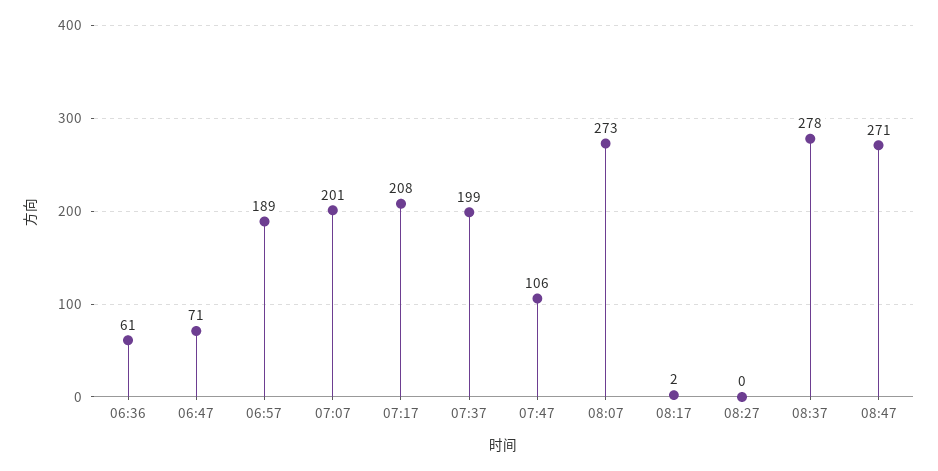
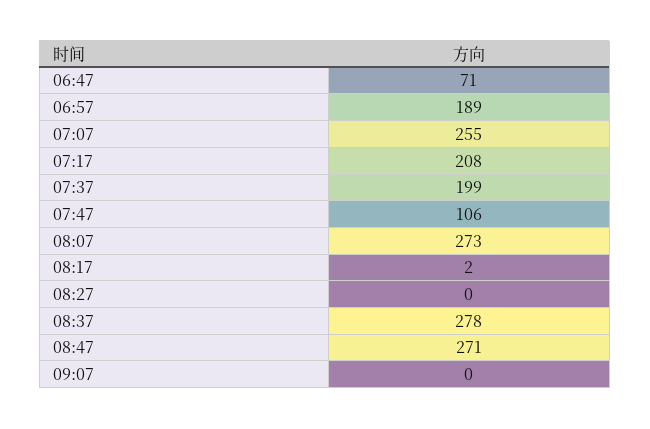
06:36: 61 -> none
07:07: 201 -> 255
09:07: none -> 0

